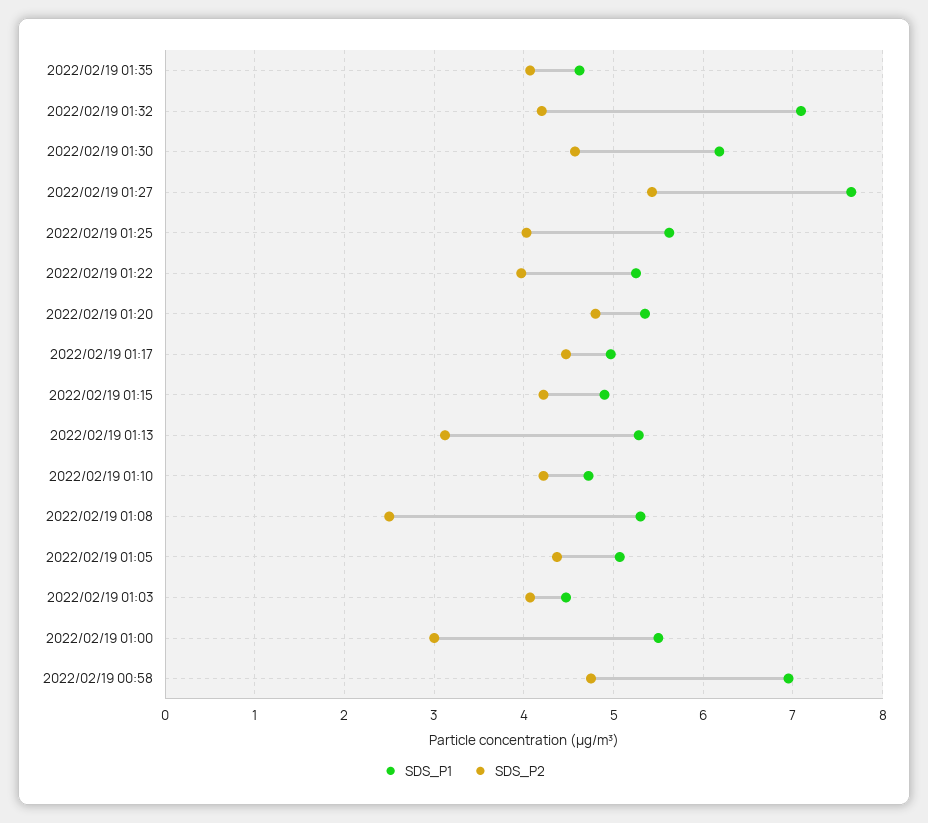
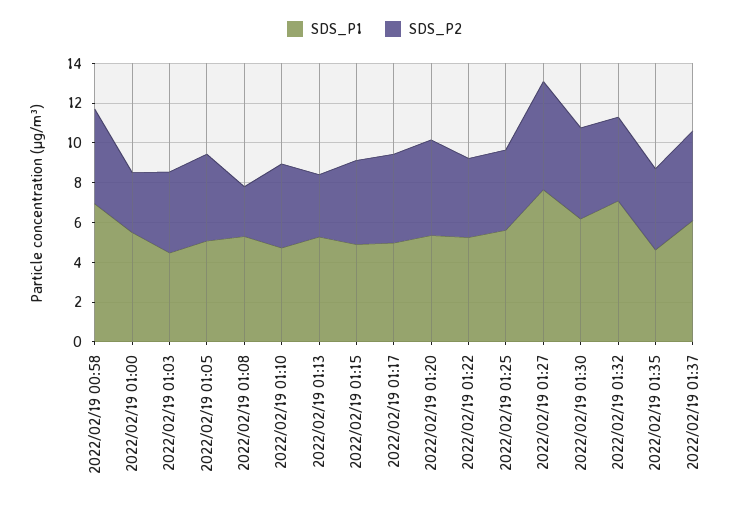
SDS_P1, 2022/02/19 01:37: none -> 6
SDS_P2, 2022/02/19 01:37: none -> 4.5

